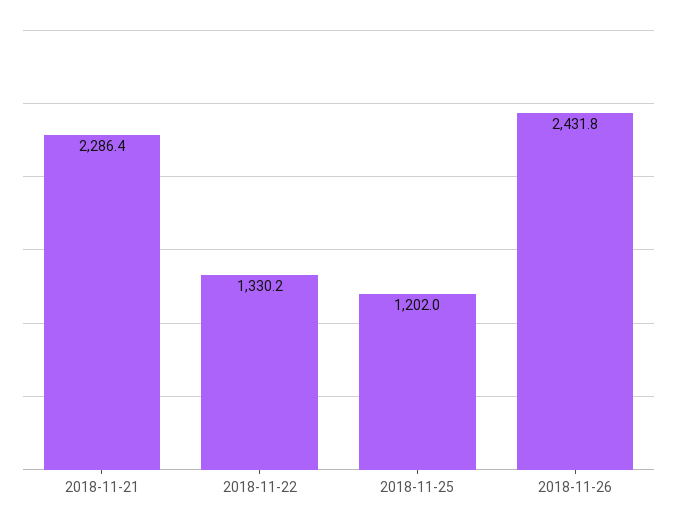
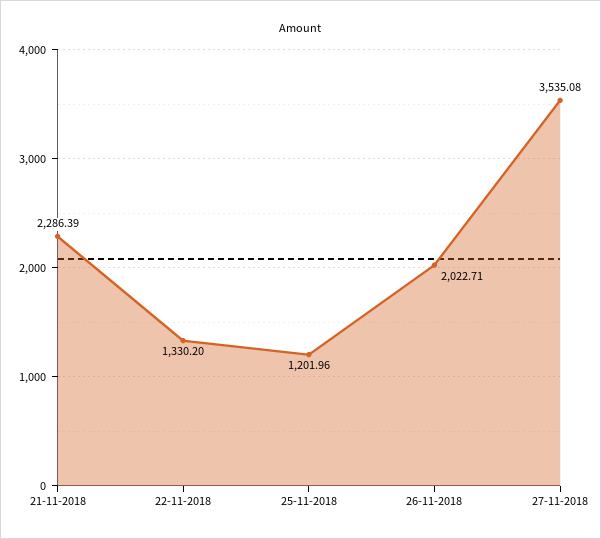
2018-11-26: 2431.8 -> 2022.71
27-11-2018: none -> 3535.08

